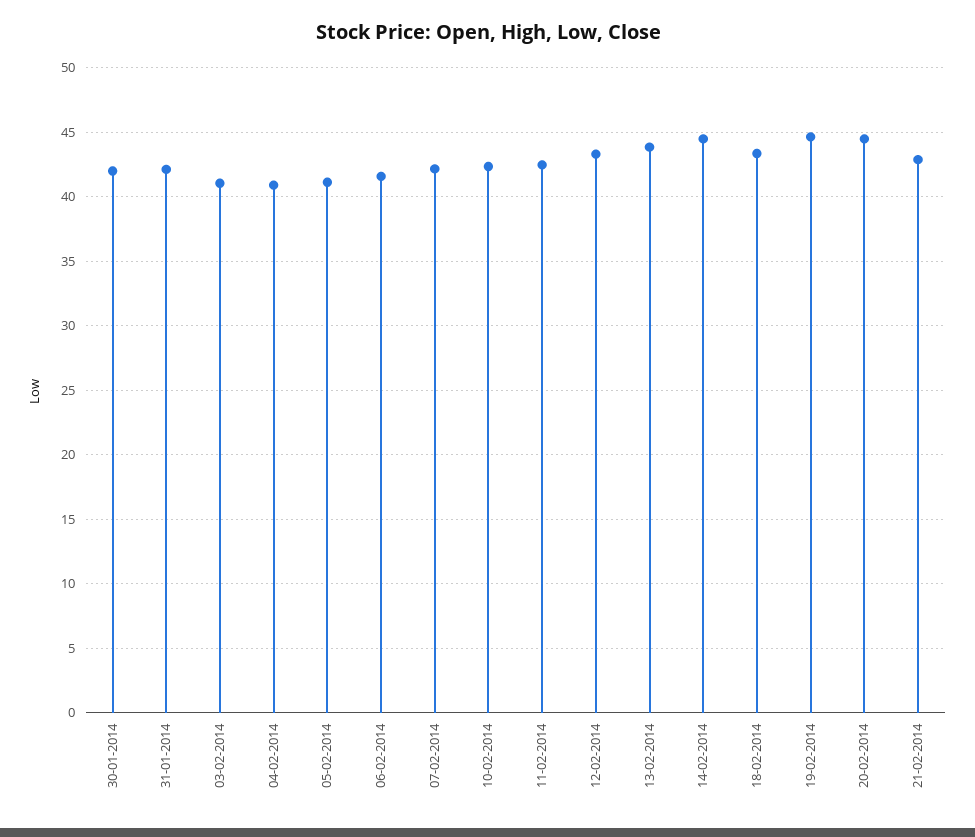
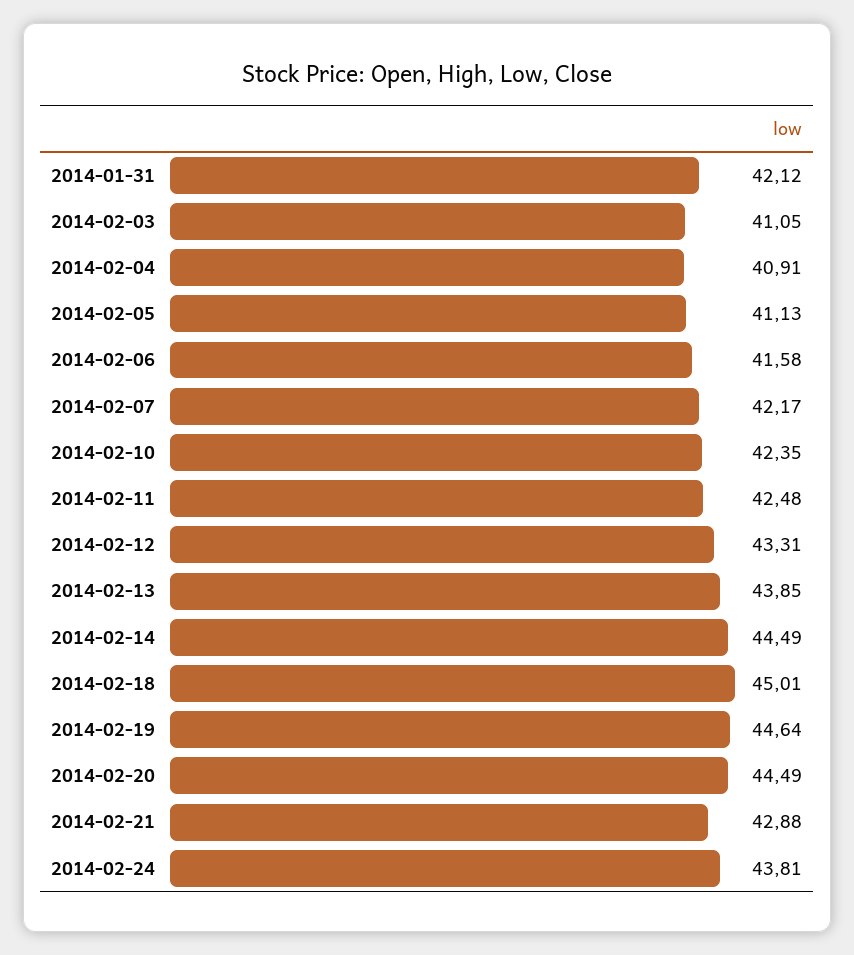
30-01-2014: 42 -> none
18-02-2014: 43.5 -> 45.01
2014-02-24: none -> 43.81

